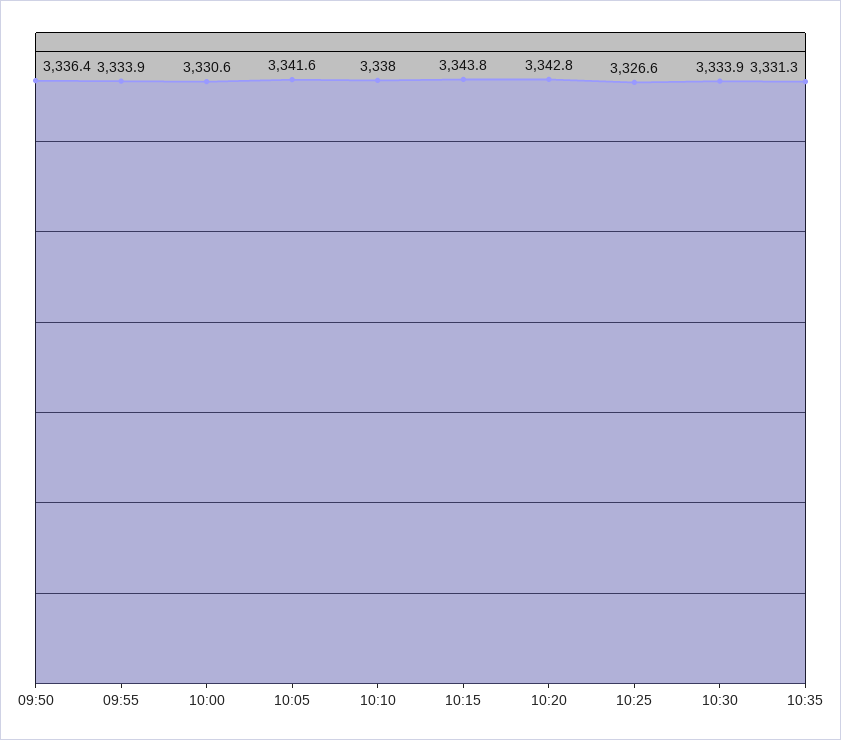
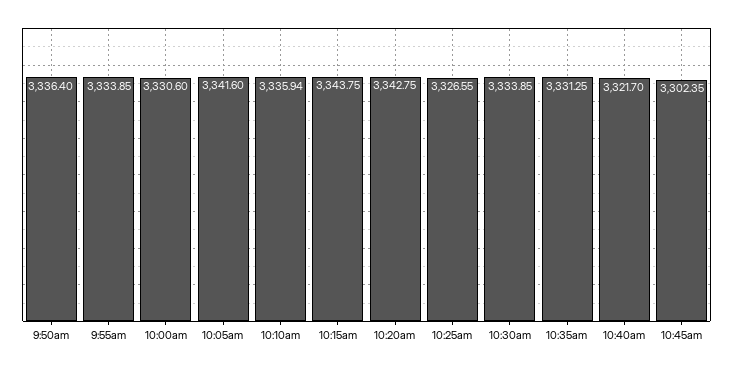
10:10: 3338 -> 3335.94
10:40am: none -> 3321.7
10:45am: none -> 3302.35

